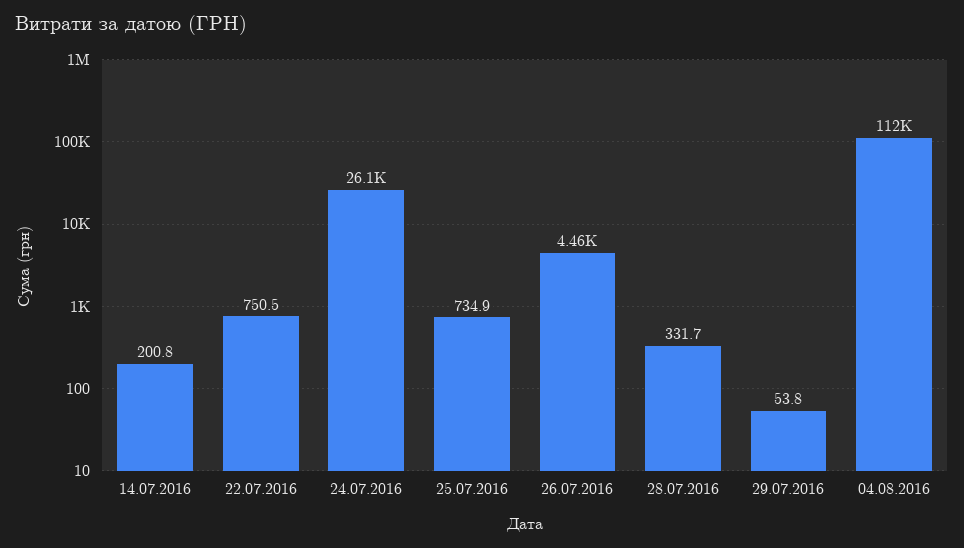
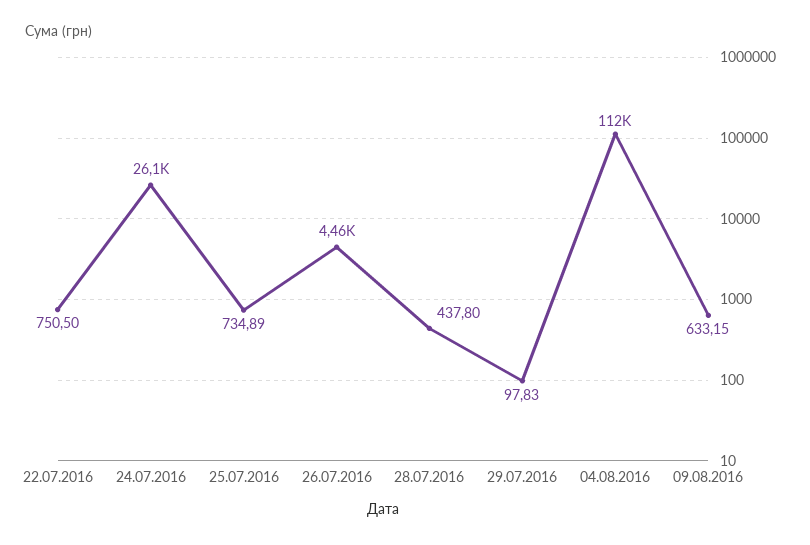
14.07.2016: 200.8 -> none
28.07.2016: 331.7 -> 437.8
29.07.2016: 53.8 -> 97.83
09.08.2016: none -> 633.15

